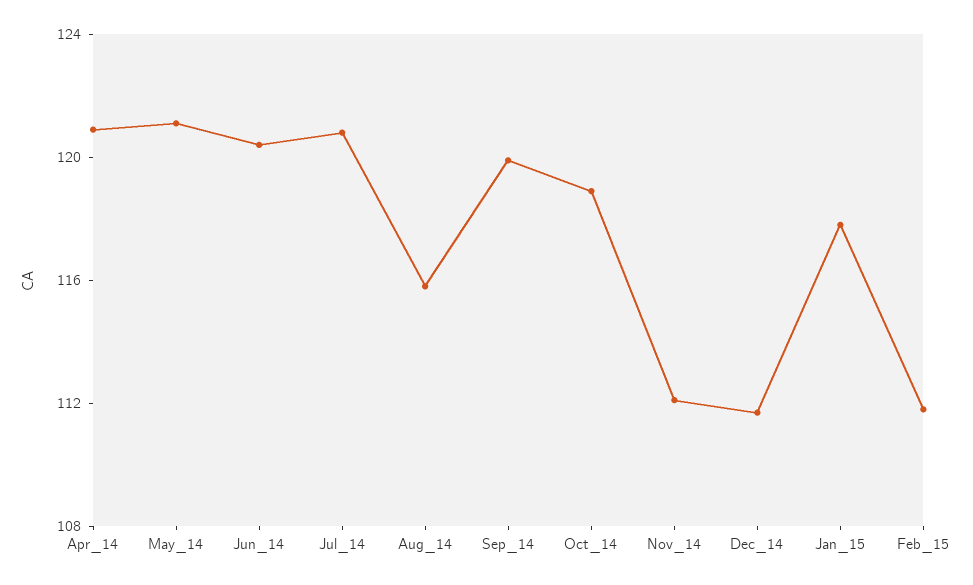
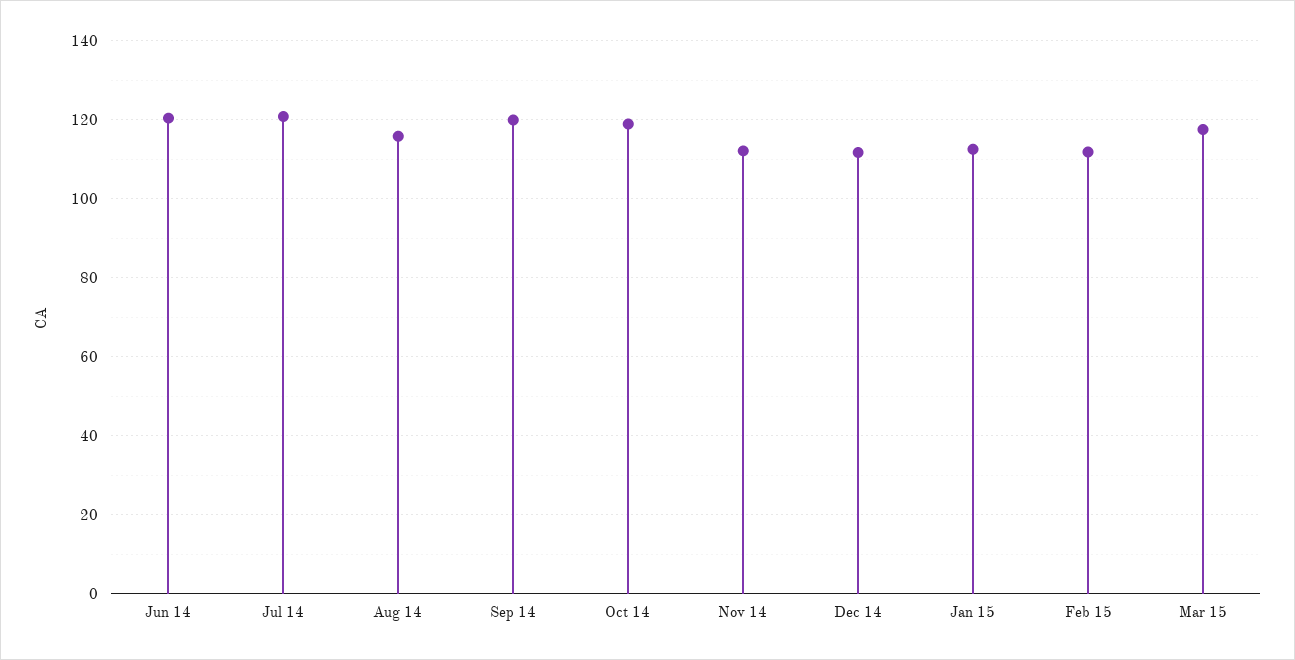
Apr_14: 121 -> none
May_14: 121 -> none
Jan_15: 118 -> 112
Mar 15: none -> 118

